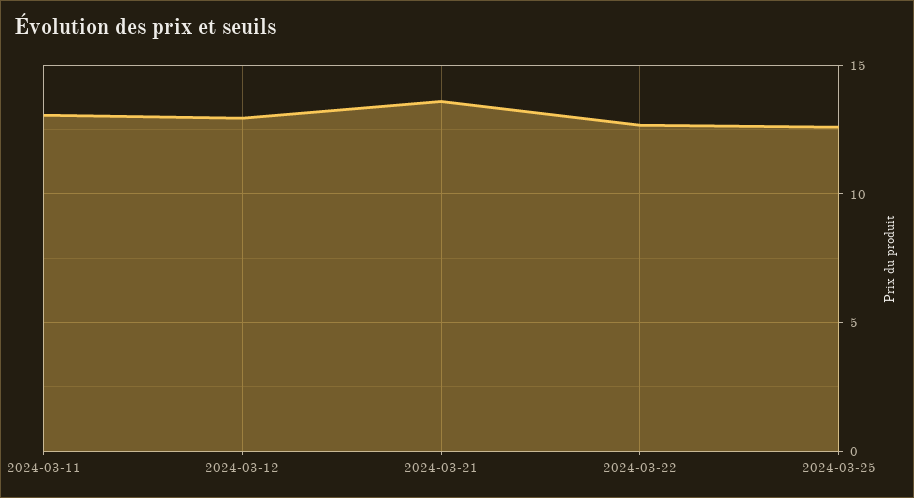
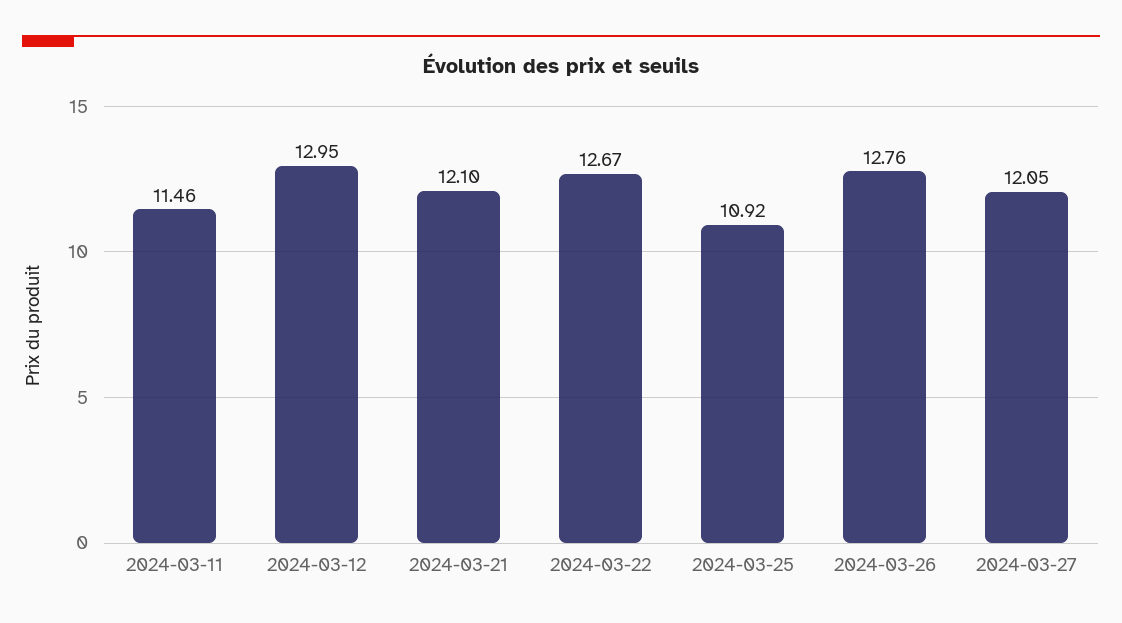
2024-03-11: 13 -> 11.46
2024-03-21: 13.5 -> 12.1
2024-03-25: 12.5 -> 10.92
2024-03-26: none -> 12.76
2024-03-27: none -> 12.05

